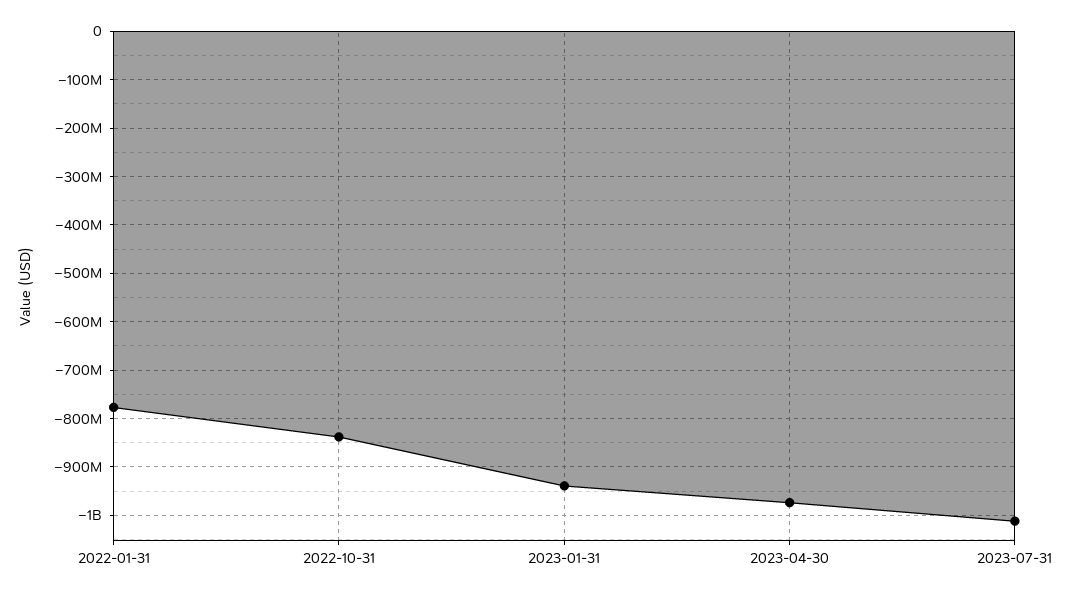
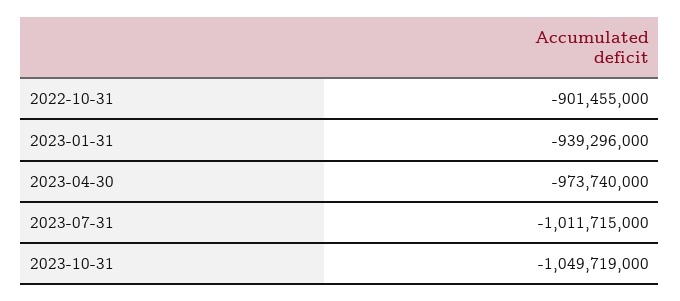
2022-01-31: -780000000 -> none
2022-10-31: -840000000 -> -901455000
2023-10-31: none -> -1049719000

